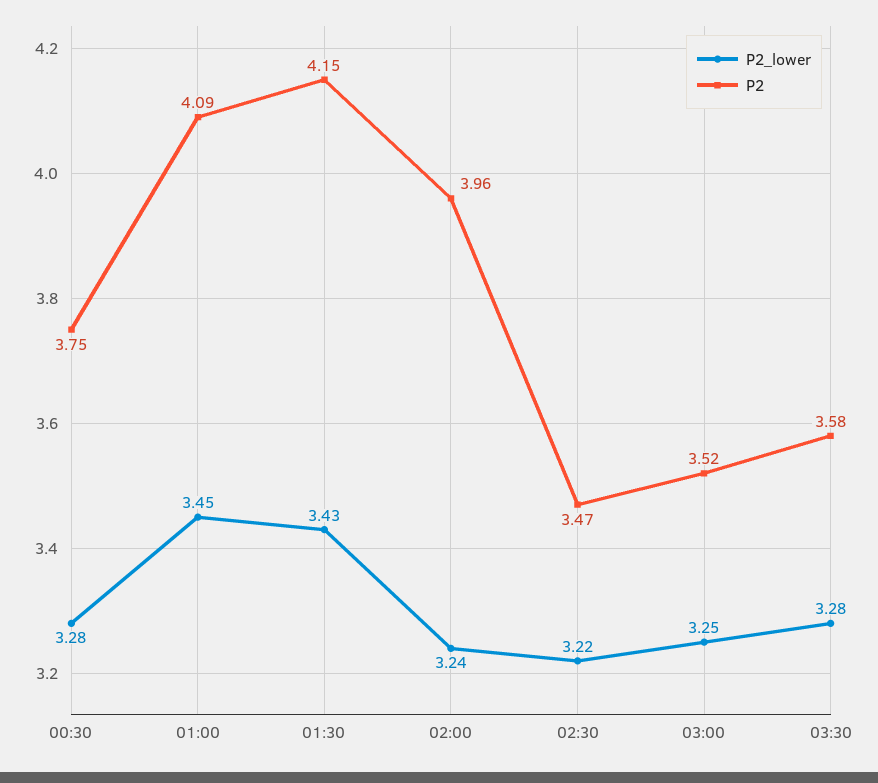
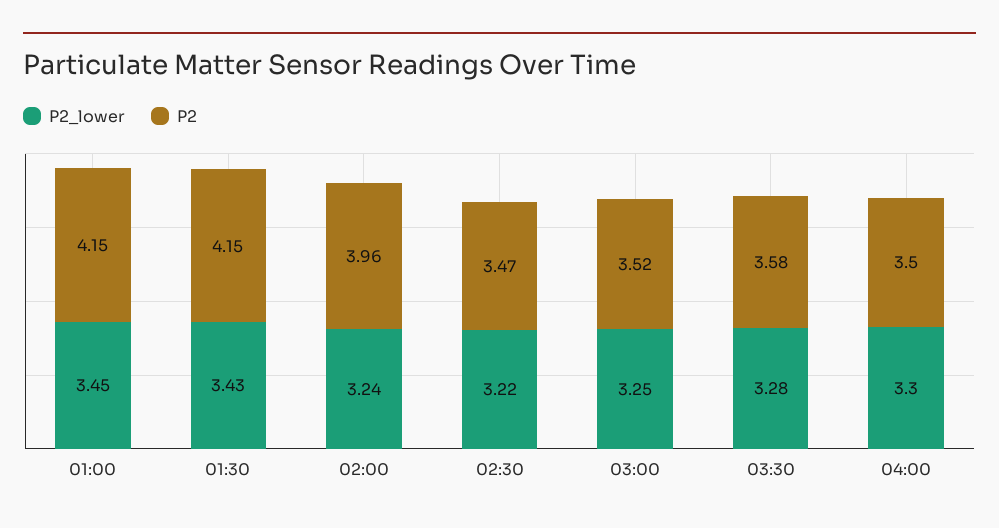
P2_lower, 00:30: 3.28 -> none
P2, 00:30: 3.75 -> none
P2, 01:00: 4.09 -> 4.15
P2_lower, 04:00: none -> 3.3
P2, 04:00: none -> 3.5

